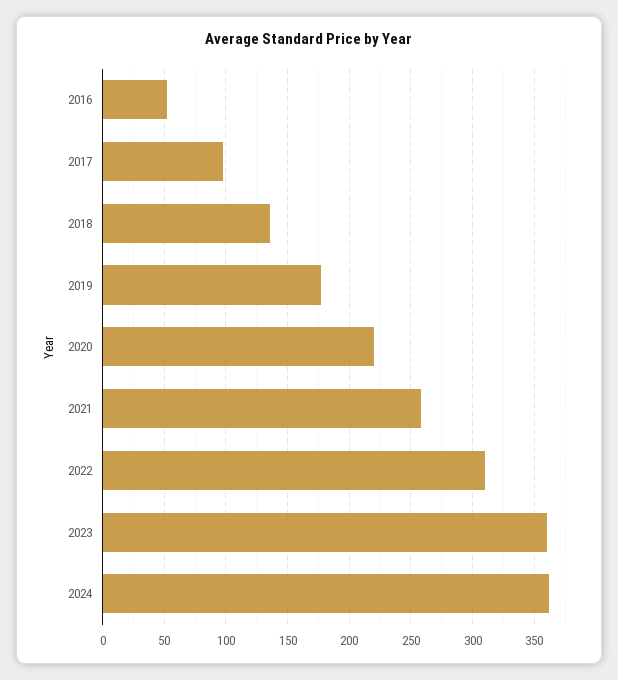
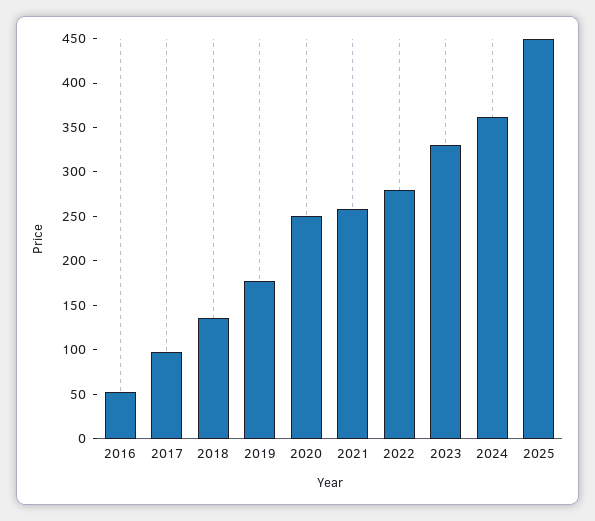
2020: 220 -> 250
2022: 310 -> 280
2023: 360 -> 330
2025: none -> 450

